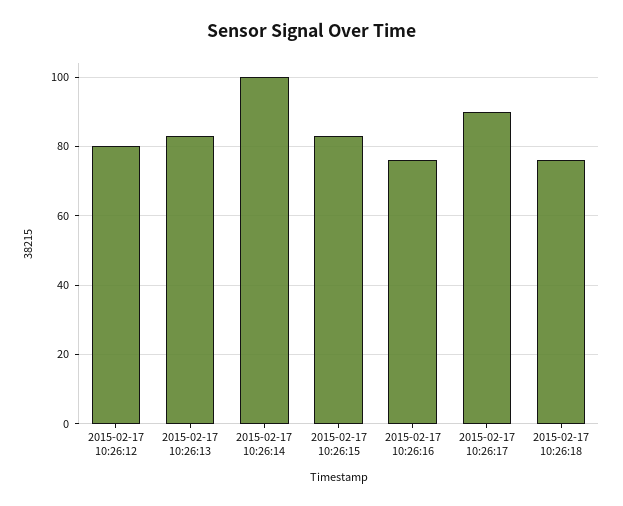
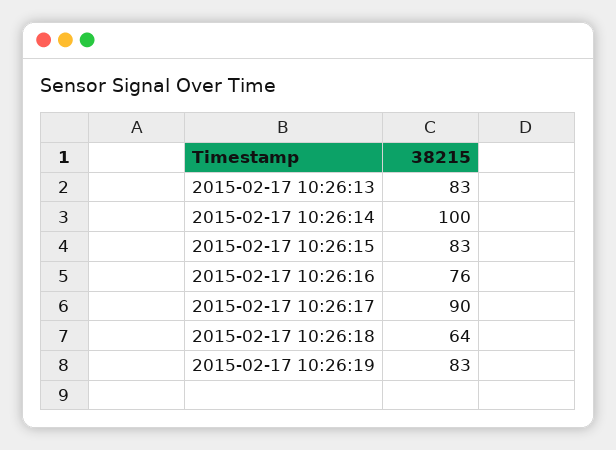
2015-02-17 10:26:12: 80 -> none
2015-02-17 10:26:18: 75 -> 64
2015-02-17 10:26:19: none -> 83

